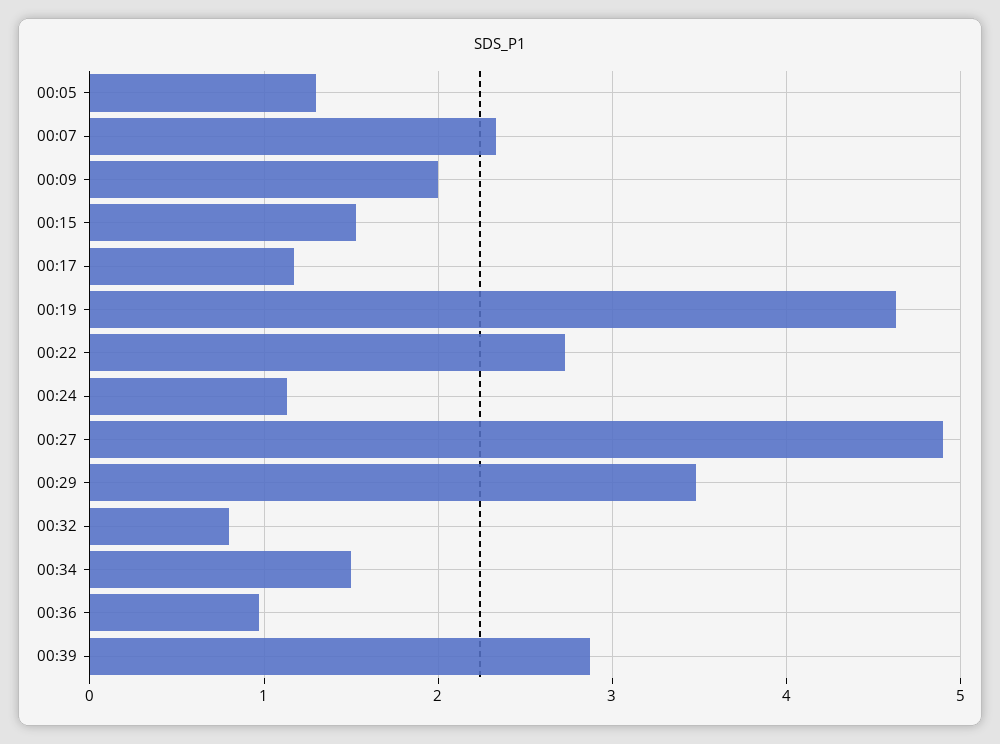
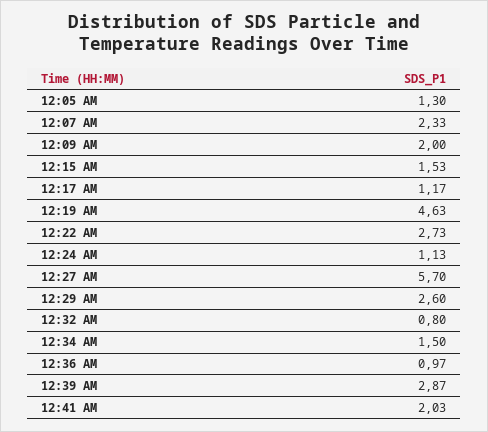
00:27: 4.9 -> 5.7
00:29: 3.5 -> 2.6
12:41 AM: none -> 2.03

